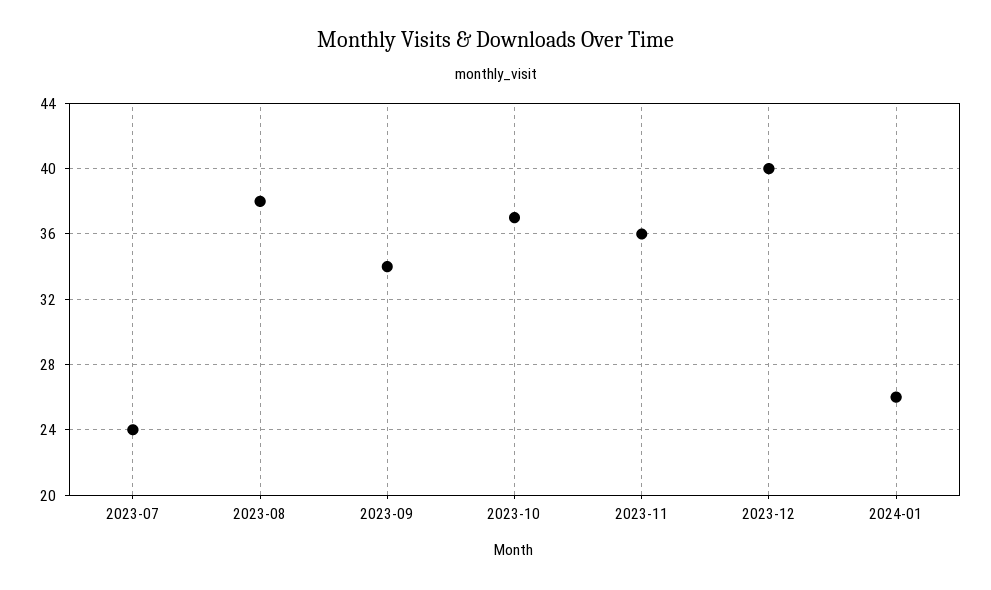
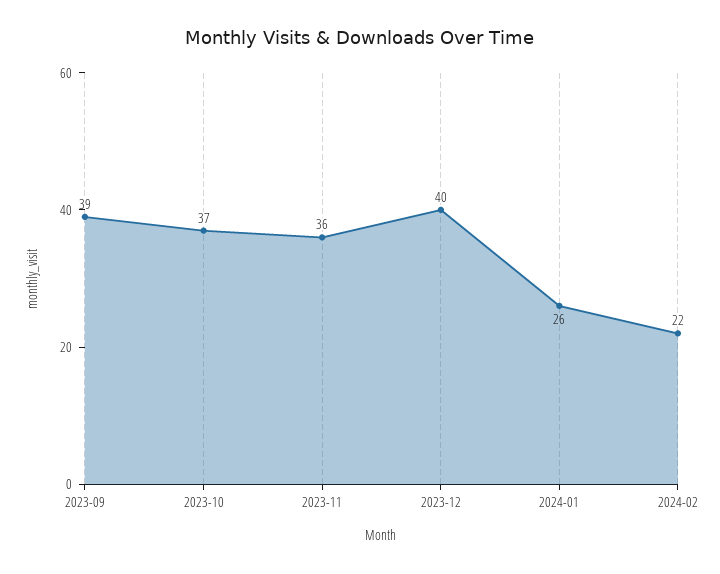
2023-07: 24 -> none
2023-08: 38 -> none
2023-09: 34 -> 39
2024-02: none -> 22

